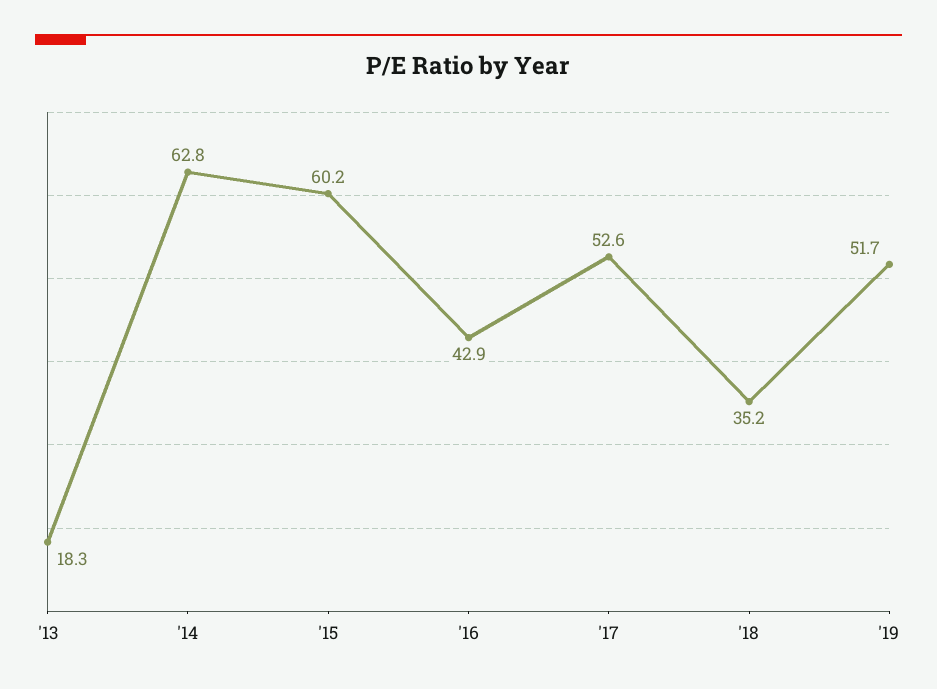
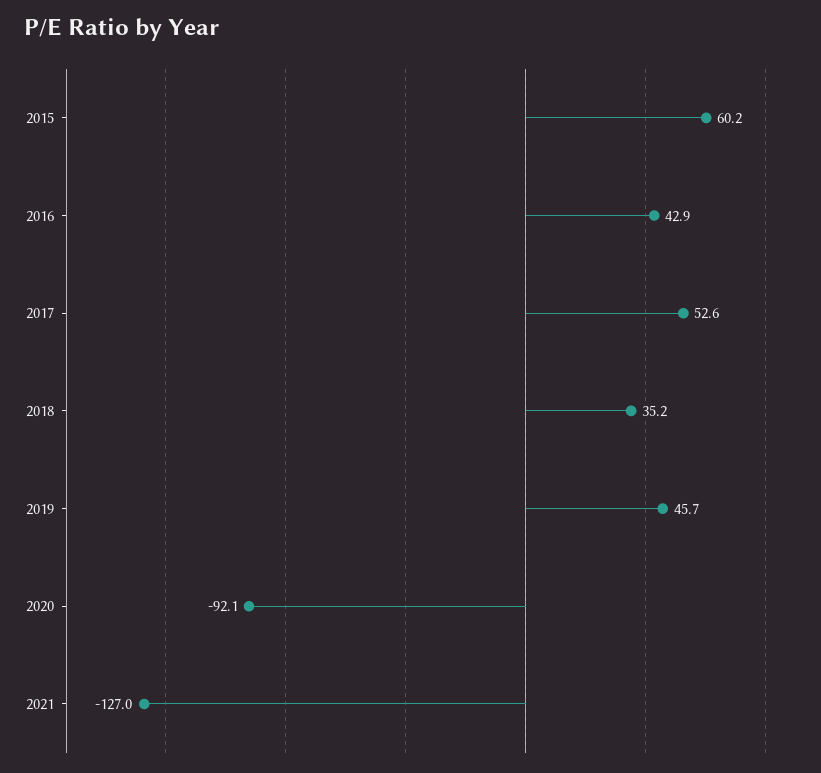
'13: 18.3 -> none
'14: 62.8 -> none
'19: 51.7 -> 45.7
2020: none -> -92.1
2021: none -> -127

